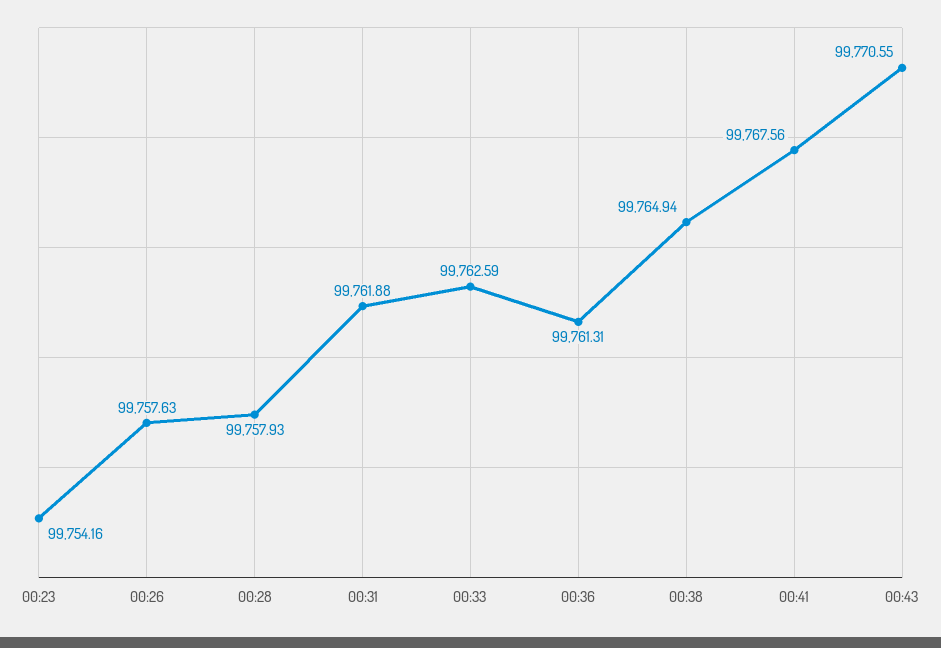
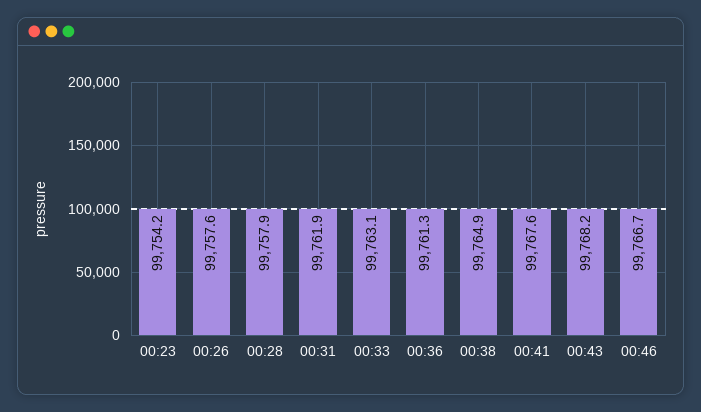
00:33: 99762.59 -> 99763.1
00:43: 99770.55 -> 99768.2
00:46: none -> 99766.7

